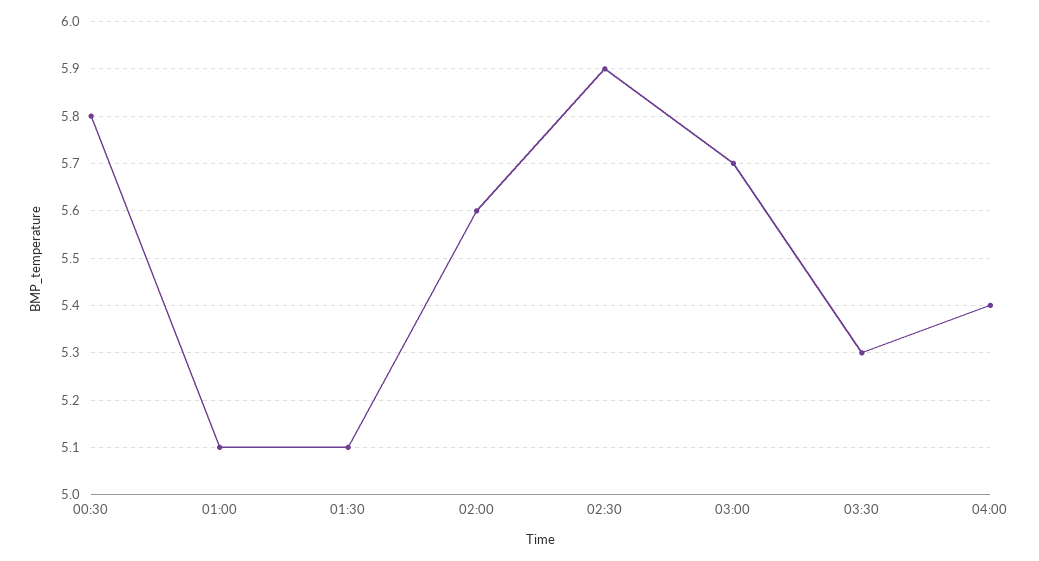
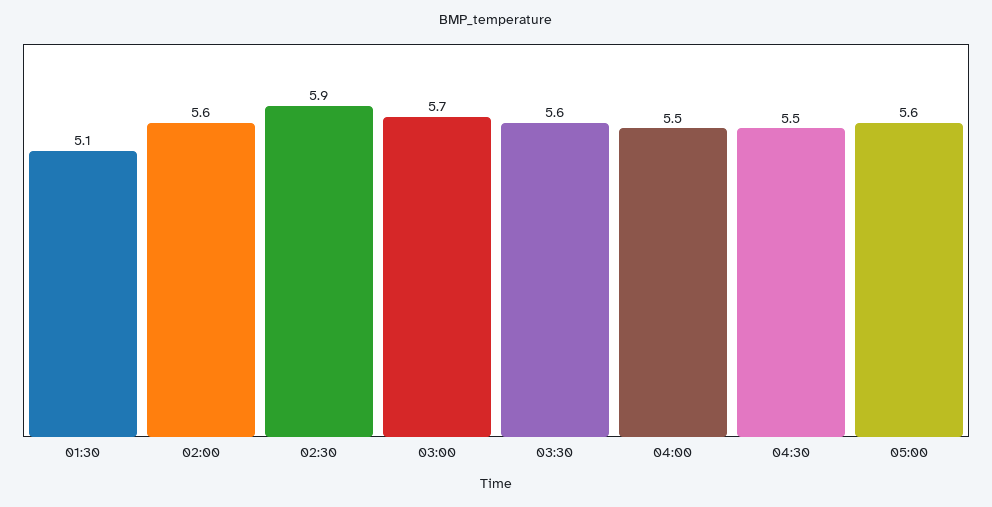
00:30: 5.8 -> none
01:00: 5.1 -> none
03:30: 5.3 -> 5.6
04:00: 5.4 -> 5.5
04:30: none -> 5.5
05:00: none -> 5.6

